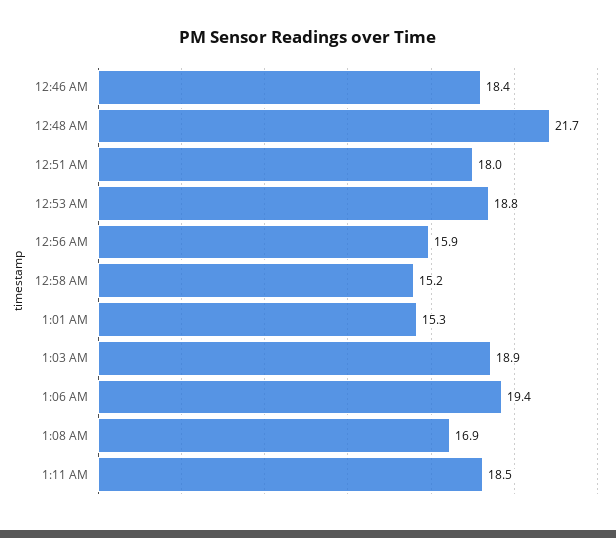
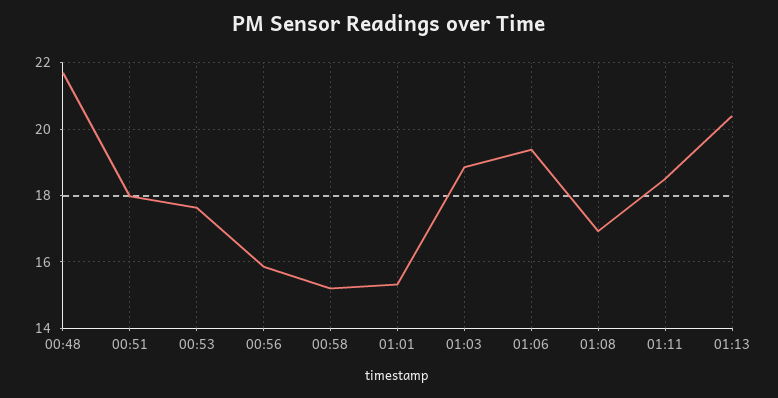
12:46 AM: 18.4 -> none
12:53 AM: 18.8 -> 17.6
01:13: none -> 20.4

